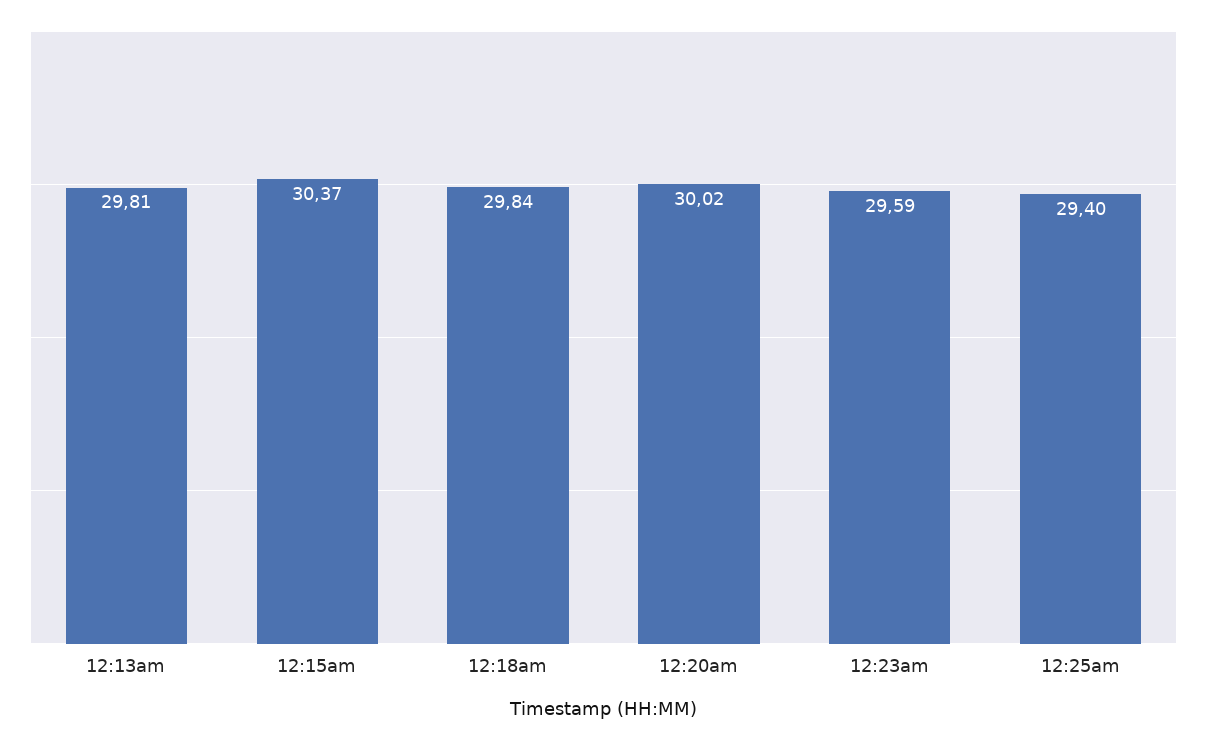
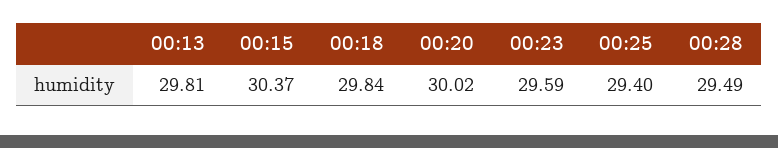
00:28: none -> 29.49

